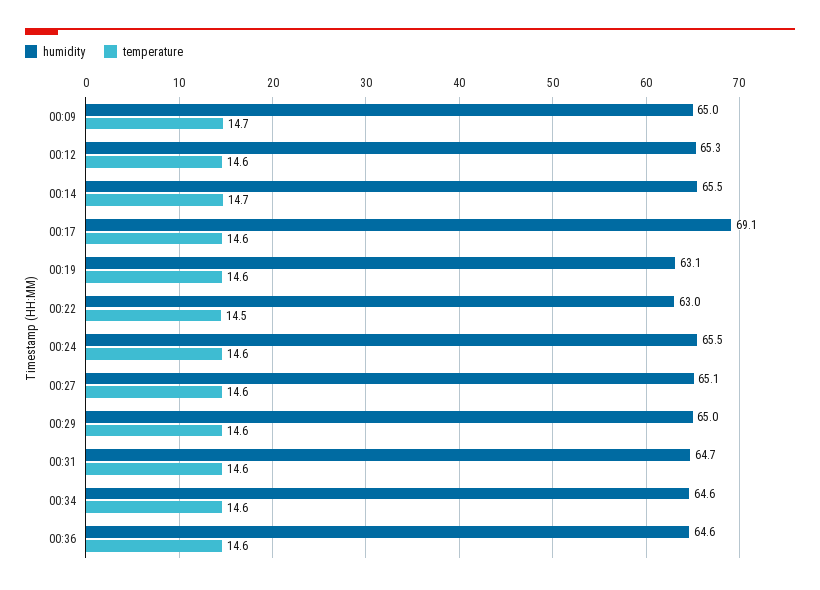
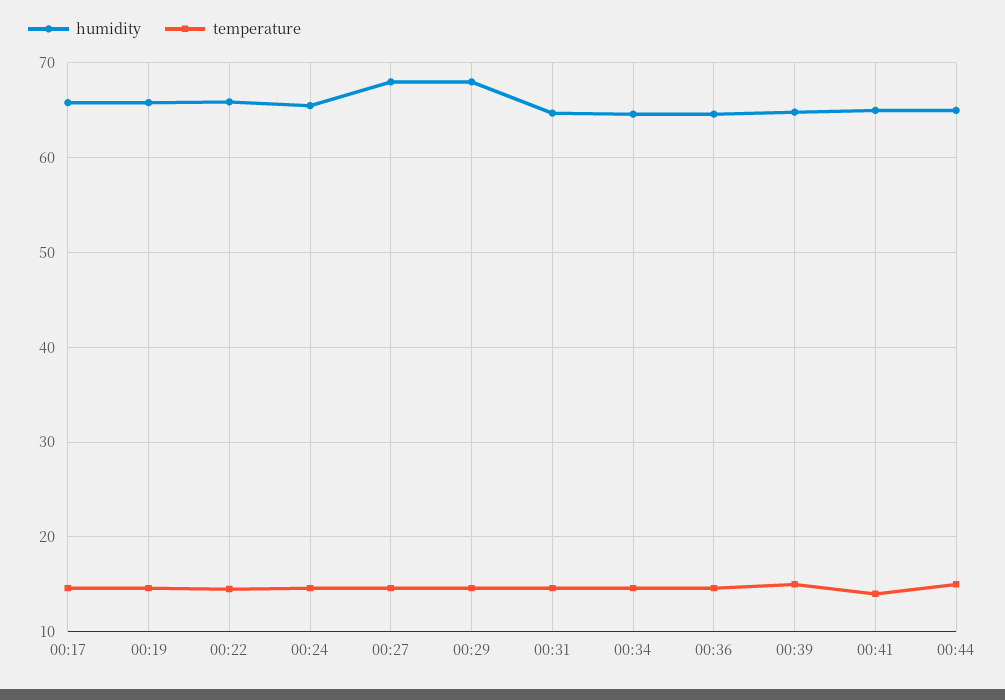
humidity, 00:09: 65 -> none
temperature, 00:09: 14.7 -> none
humidity, 00:12: 65.3 -> none
temperature, 00:12: 14.6 -> none
humidity, 00:14: 65.5 -> none
temperature, 00:14: 14.7 -> none
humidity, 00:17: 69.1 -> 66
humidity, 00:19: 63.1 -> 66
humidity, 00:22: 63 -> 66
humidity, 00:27: 65.1 -> 68
humidity, 00:29: 65 -> 68
humidity, 00:39: none -> 65
temperature, 00:39: none -> 15
humidity, 00:41: none -> 65
temperature, 00:41: none -> 14
humidity, 00:44: none -> 65
temperature, 00:44: none -> 15

